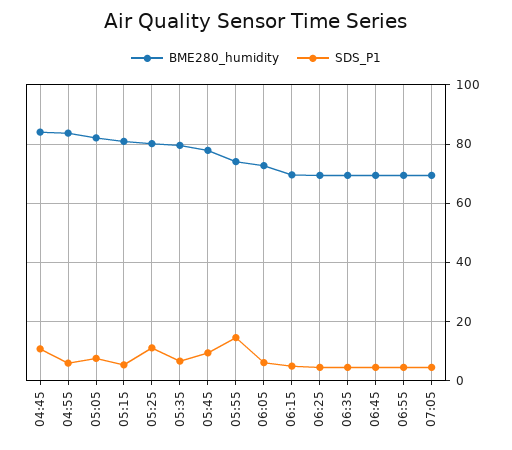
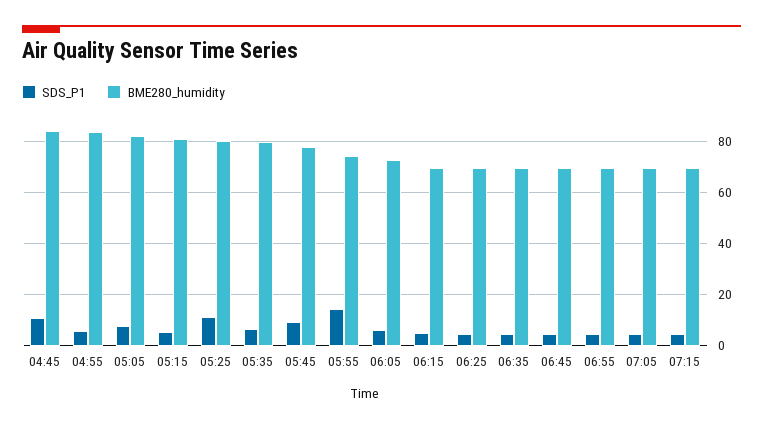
SDS_P1, 07:15: none -> 5
BME280_humidity, 07:15: none -> 70

